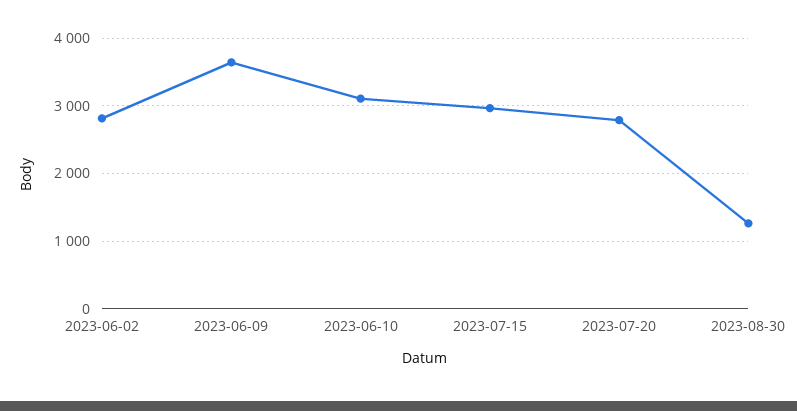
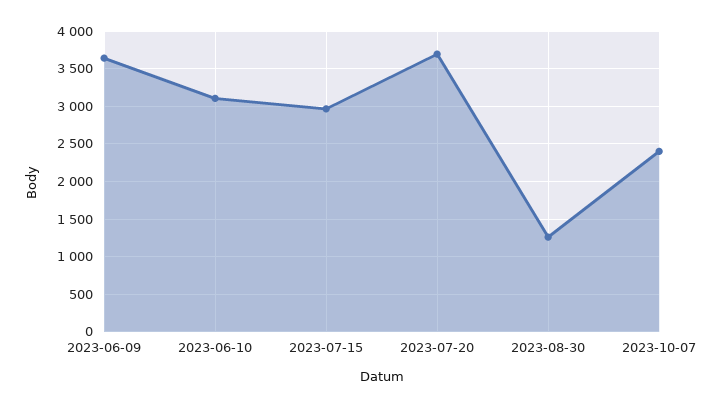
2023-06-02: 2800 -> none
2023-07-20: 2800 -> 3700
2023-10-07: none -> 2400

